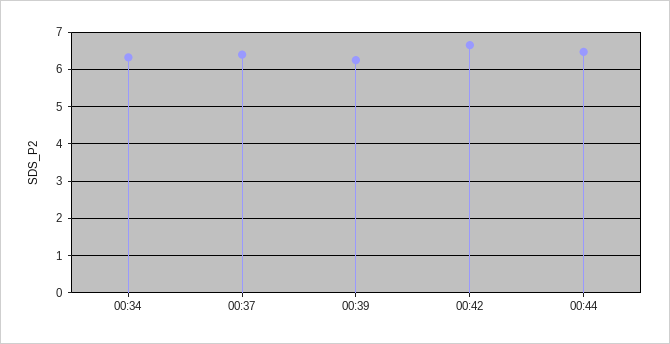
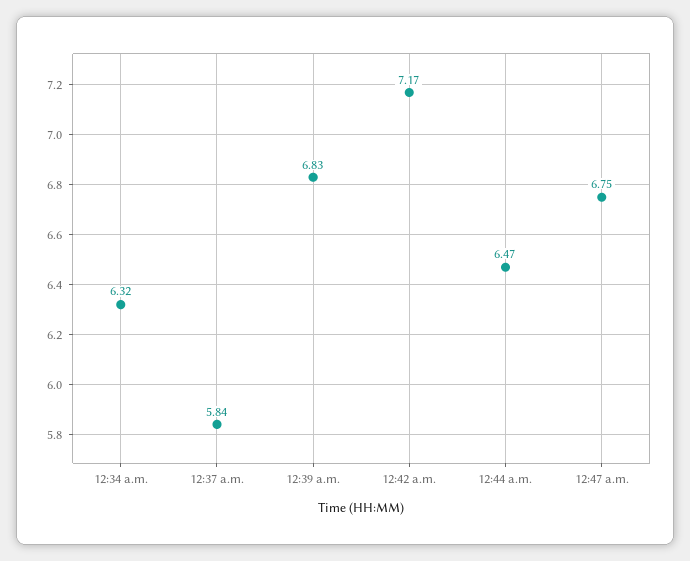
00:37: 6.4 -> 5.84
00:39: 6.2 -> 6.83
00:42: 6.6 -> 7.17
12:47 a.m.: none -> 6.75

